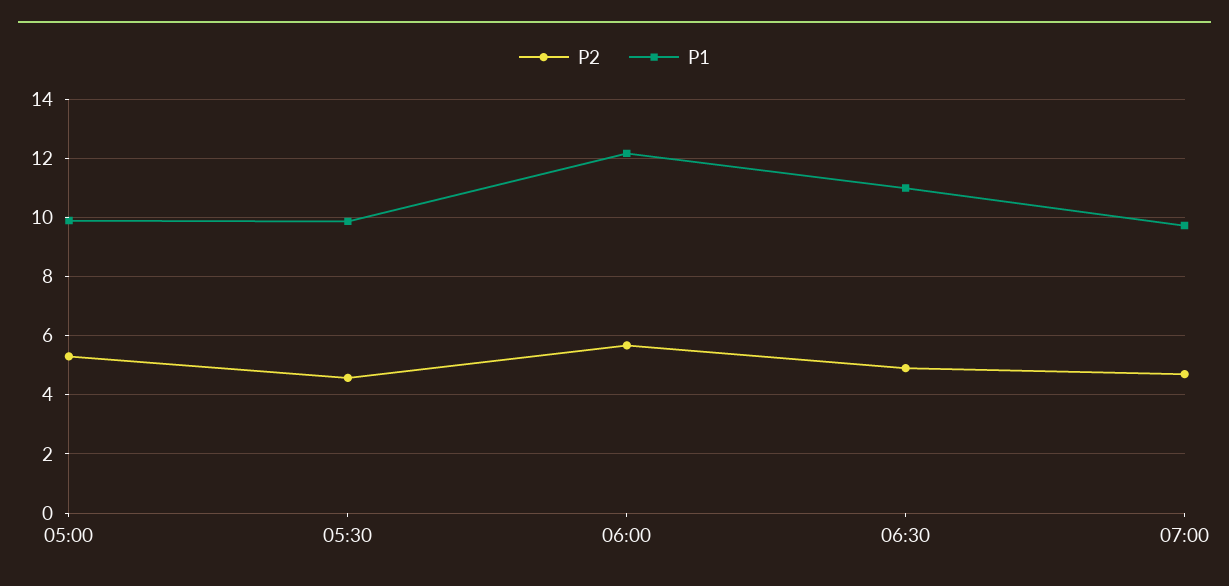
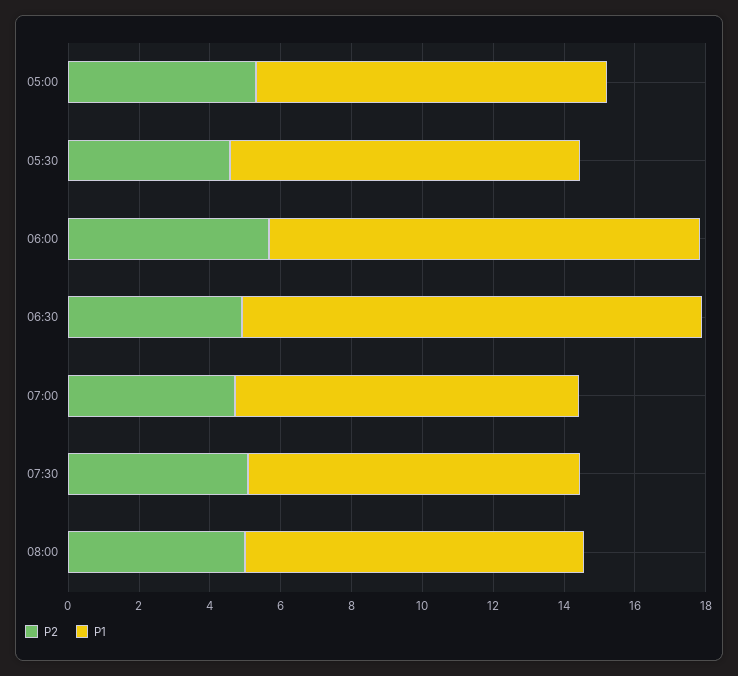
P1, 06:30: 11 -> 13
P2, 07:30: none -> 5
P1, 07:30: none -> 9.5
P2, 08:00: none -> 5
P1, 08:00: none -> 9.5

